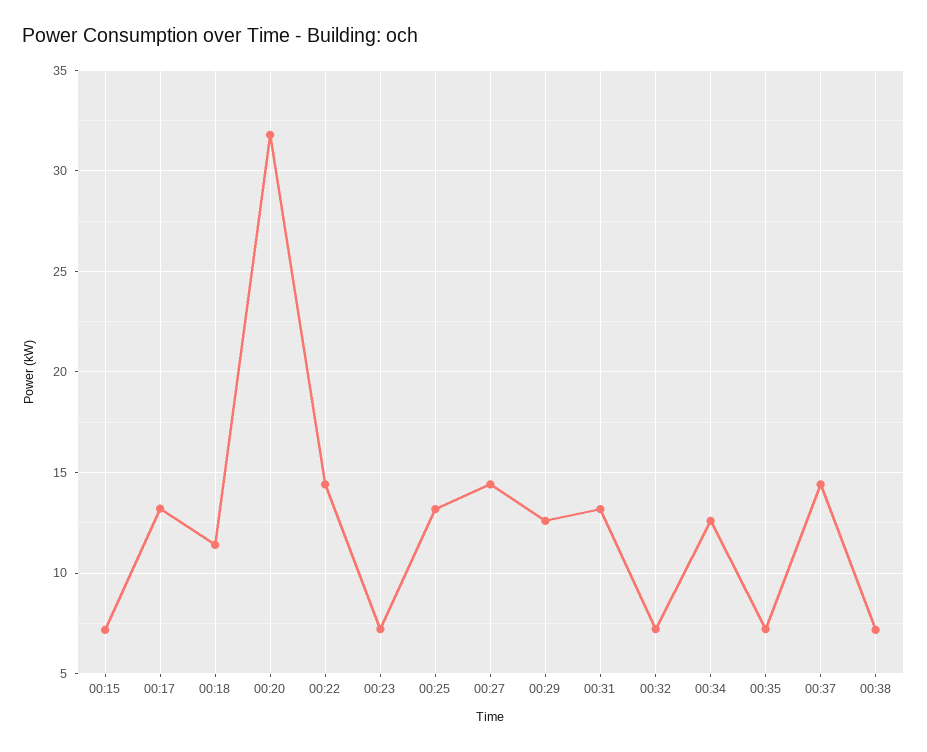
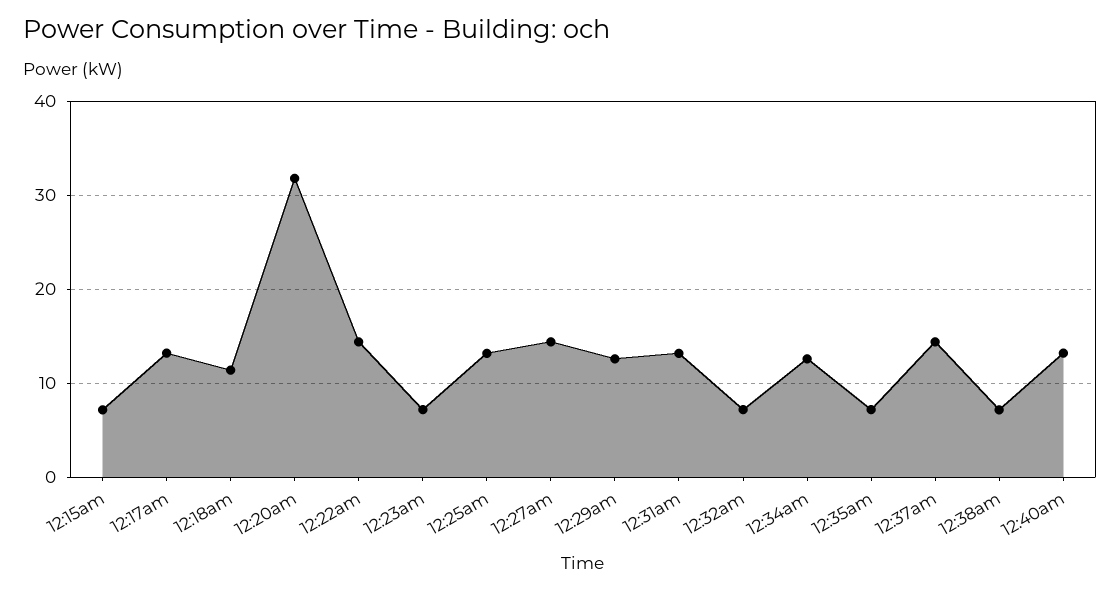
12:40am: none -> 13

